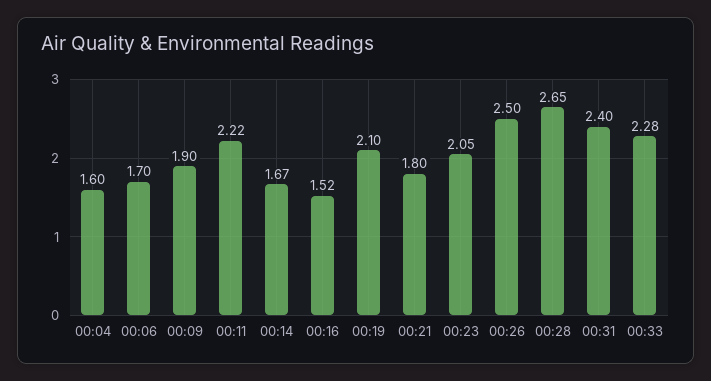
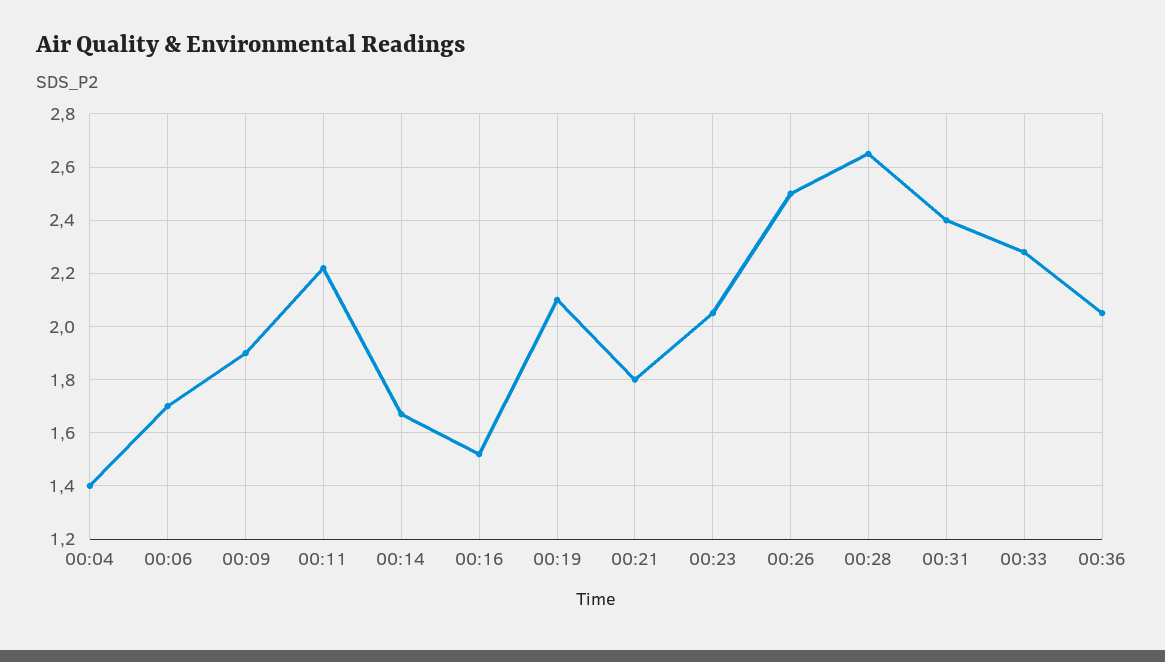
00:04: 1.6 -> 1.4
00:36: none -> 2.05

